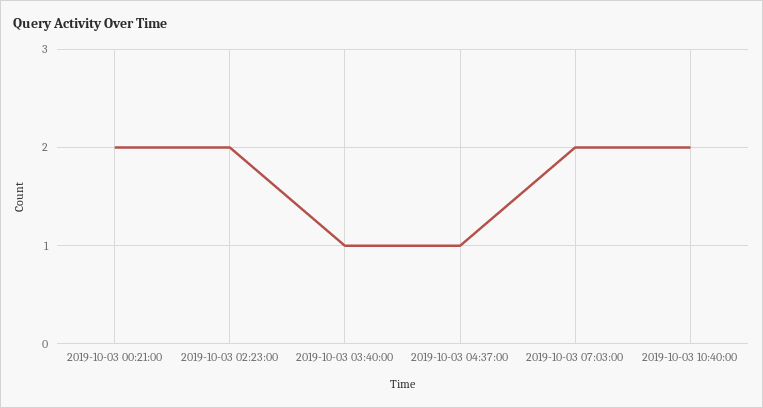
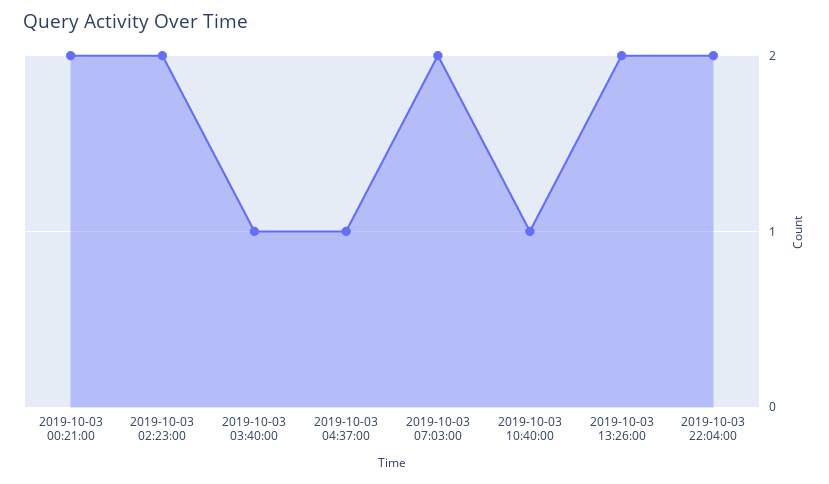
2019-10-03 10:40:00: 2 -> 1
2019-10-03 13:26:00: none -> 2
2019-10-03 22:04:00: none -> 2

